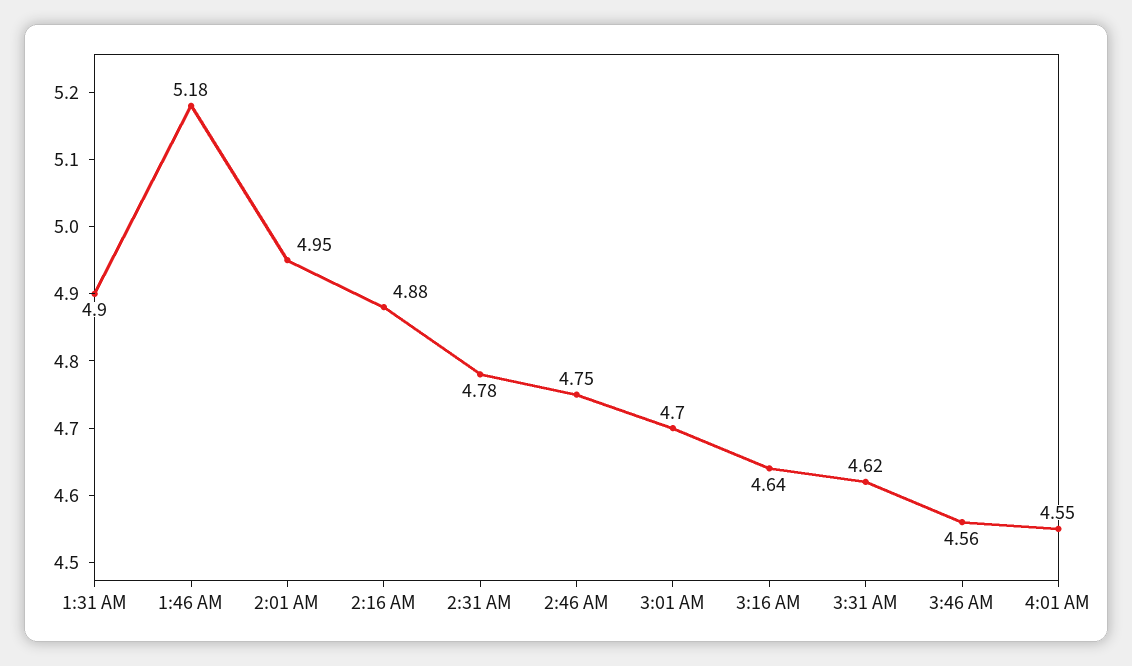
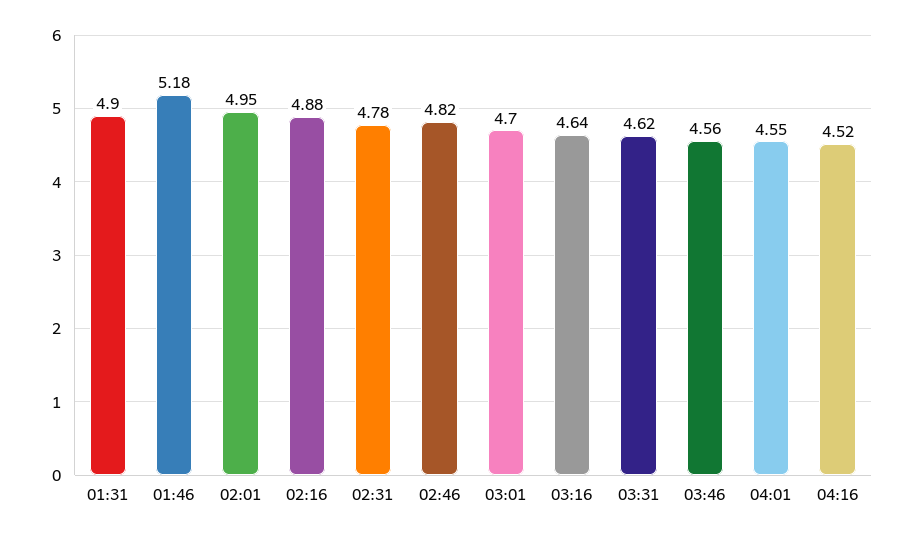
2:46 AM: 4.75 -> 4.82
04:16: none -> 4.52

